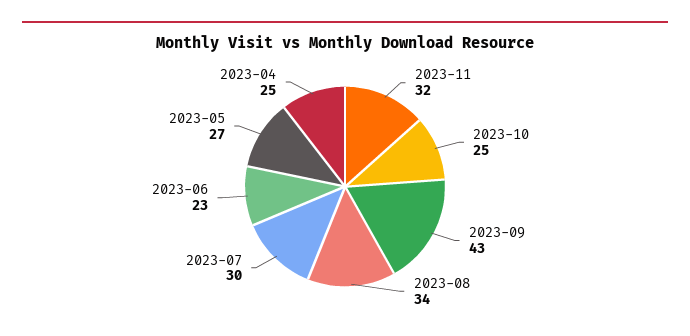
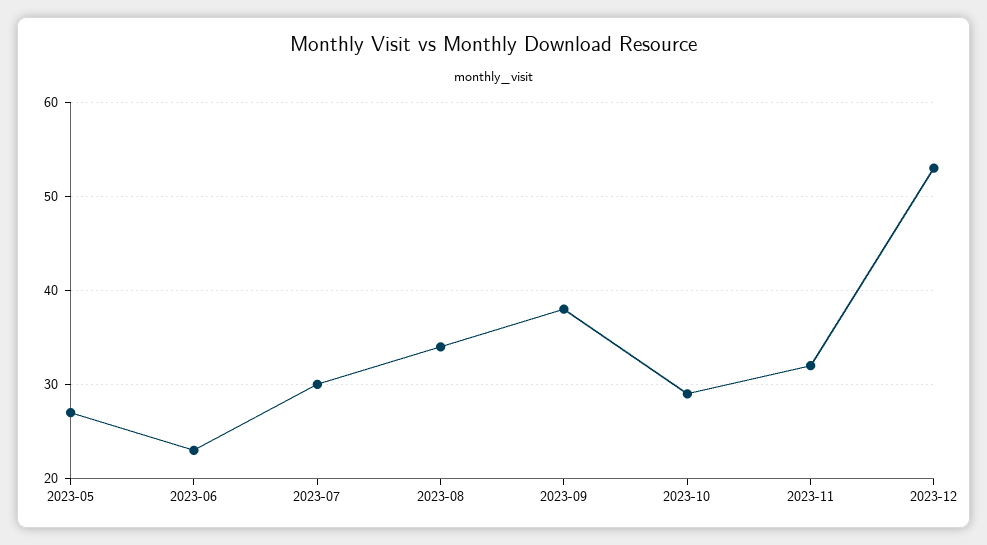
2023-10: 25 -> 29
2023-09: 43 -> 38
2023-04: 25 -> none
2023-12: none -> 53

